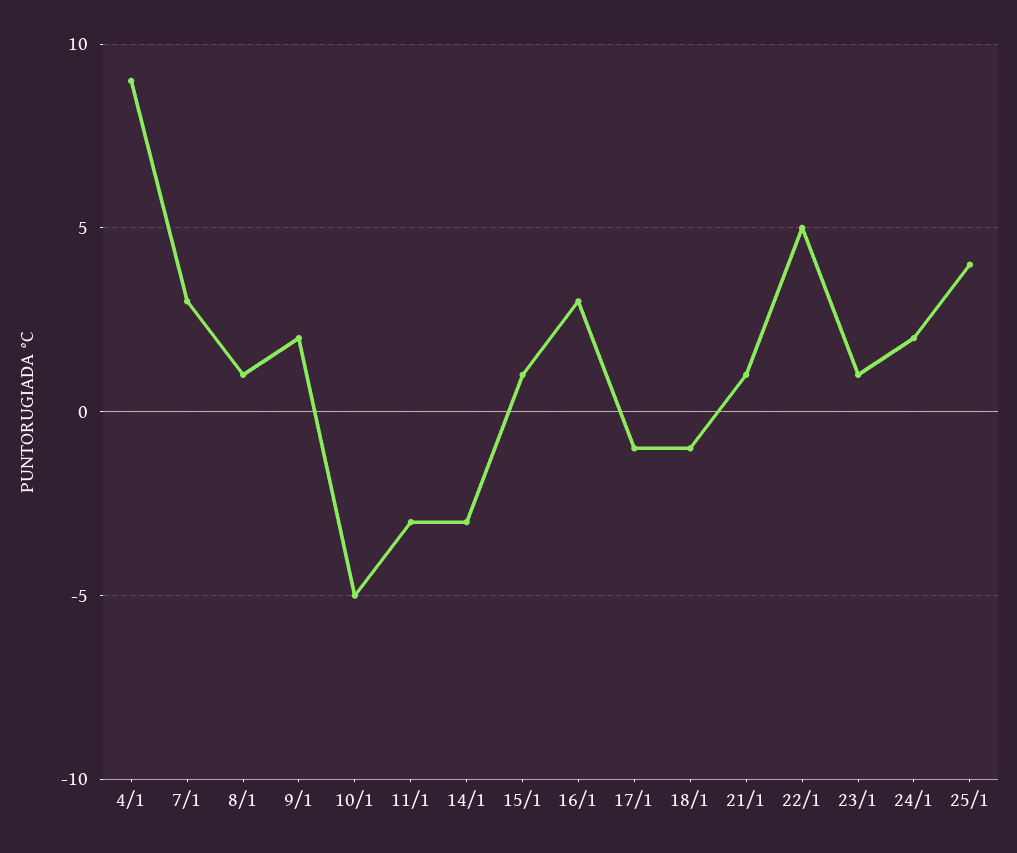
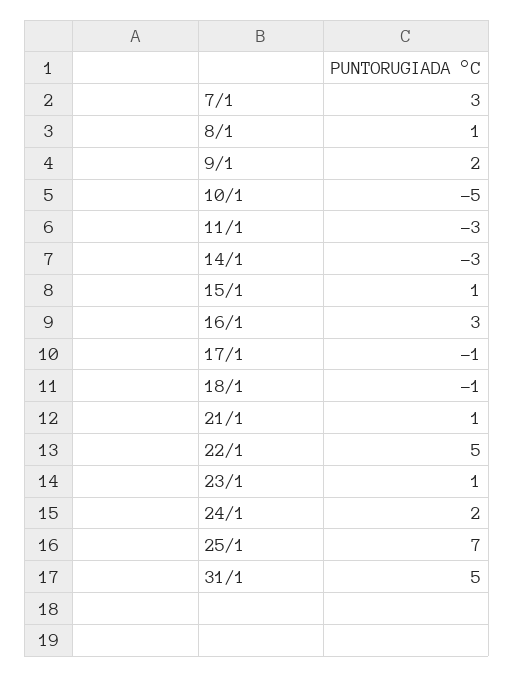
4/1: 9 -> none
25/1: 4 -> 7
31/1: none -> 5

